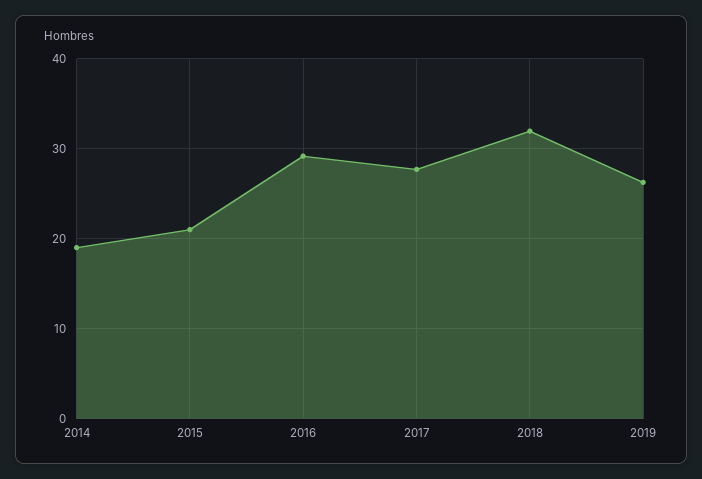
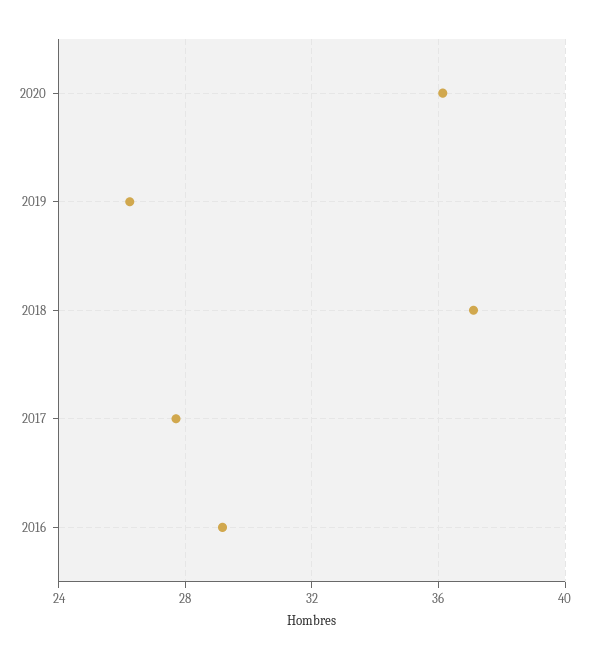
2014: 19 -> none
2015: 21 -> none
2018: 32 -> 37
2020: none -> 36

